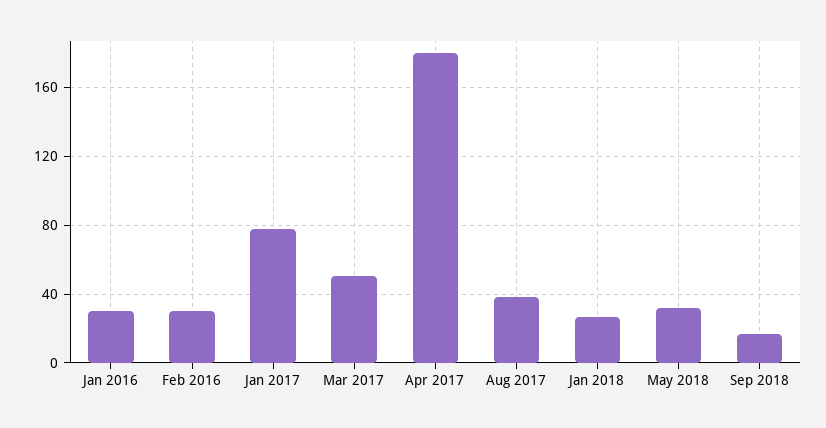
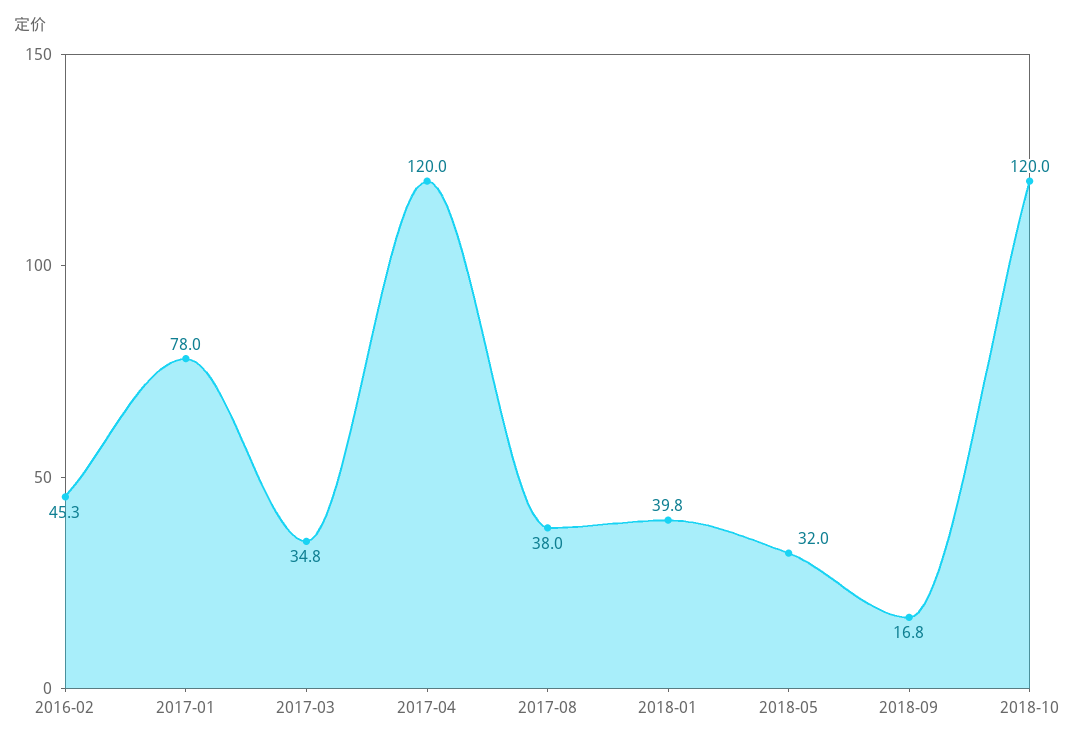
Jan 2016: 30 -> none
Feb 2016: 30 -> 45.3
Mar 2017: 50 -> 34.8
Apr 2017: 180 -> 120
Jan 2018: 25 -> 39.8
2018-10: none -> 120

